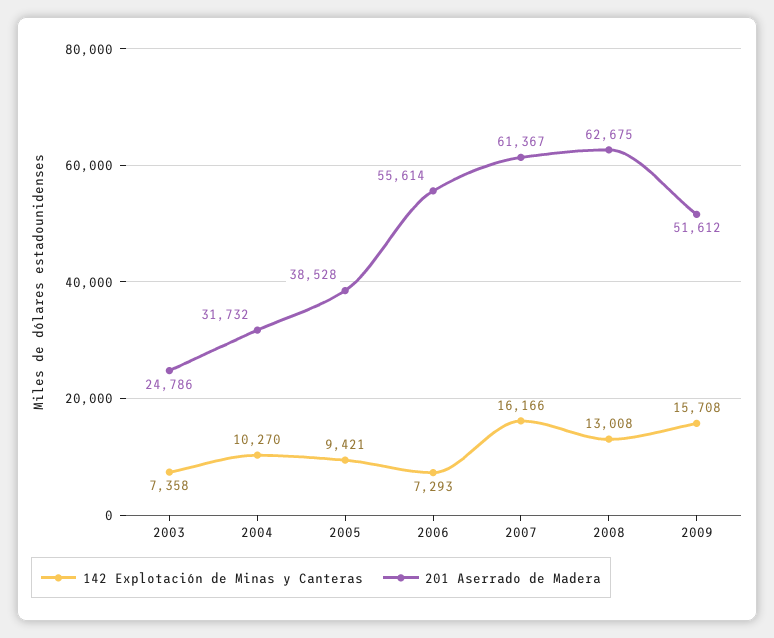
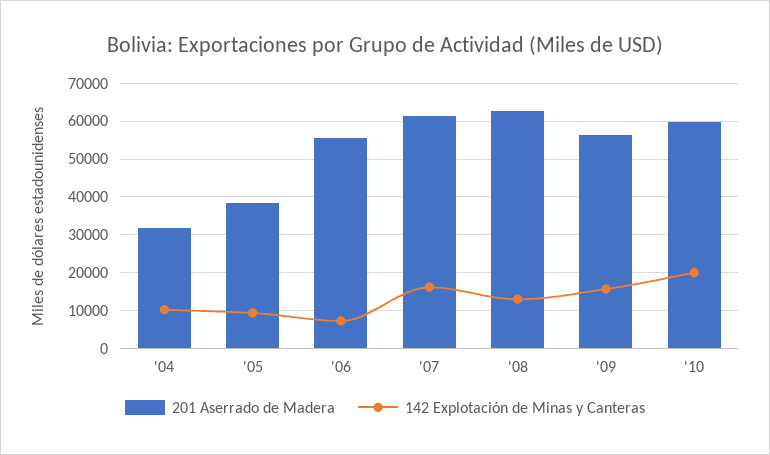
142 Explotación de Minas y Canteras, 2003: 7358 -> none
201 Aserrado de Madera, 2003: 24786 -> none
201 Aserrado de Madera, 2009: 51612 -> 56000
201 Aserrado de Madera, '10: none -> 60000
142 Explotación de Minas y Canteras, '10: none -> 20000

